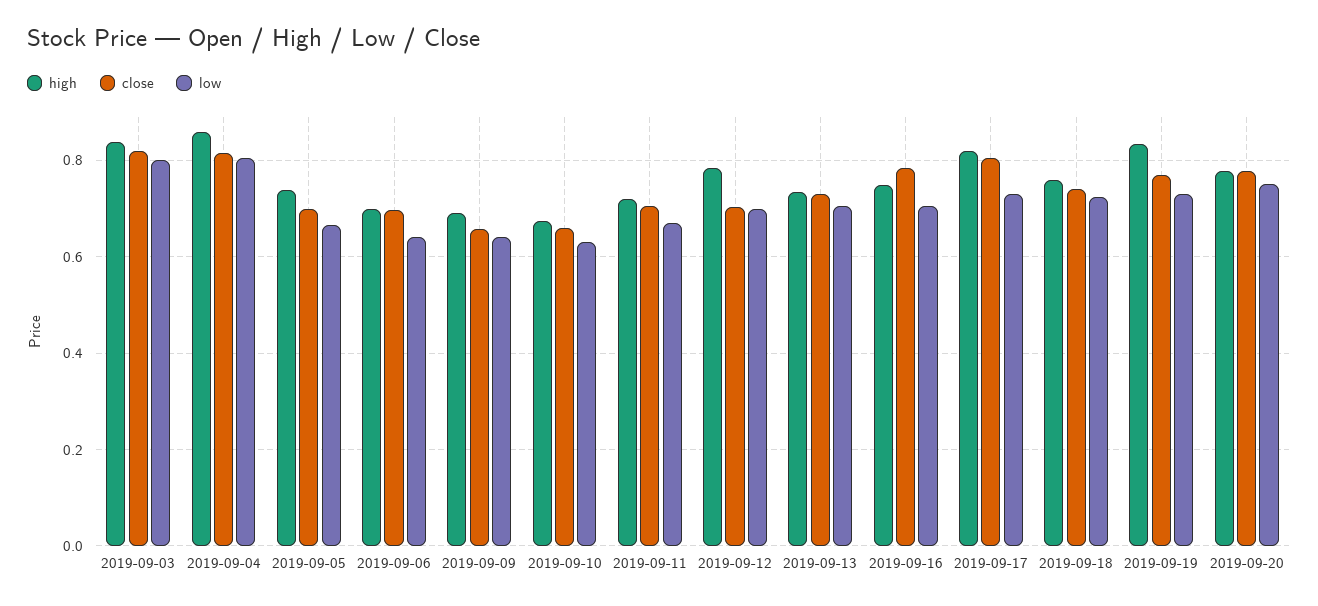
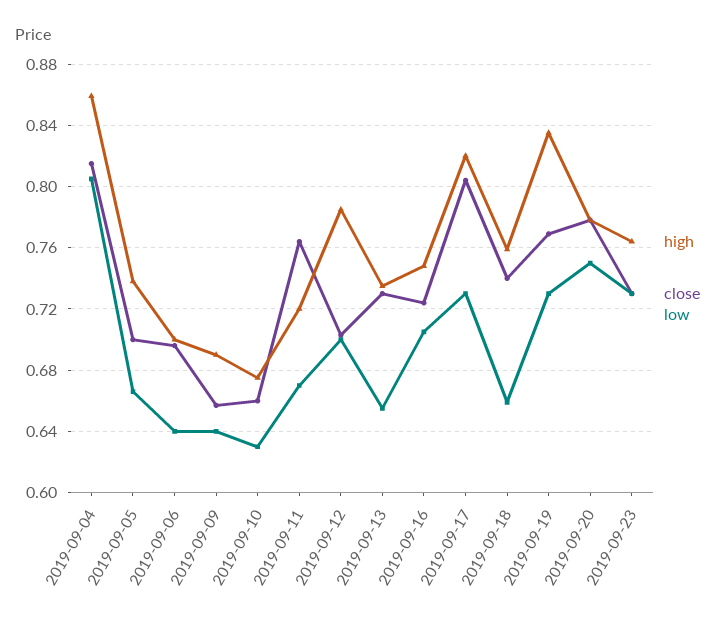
high, 2019-09-03: 0.84 -> none
close, 2019-09-03: 0.82 -> none
low, 2019-09-03: 0.8 -> none
close, 2019-09-11: 0.7 -> 0.765
low, 2019-09-13: 0.7 -> 0.655
close, 2019-09-16: 0.78 -> 0.725
low, 2019-09-18: 0.72 -> 0.66
high, 2019-09-23: none -> 0.765
close, 2019-09-23: none -> 0.73
low, 2019-09-23: none -> 0.73

